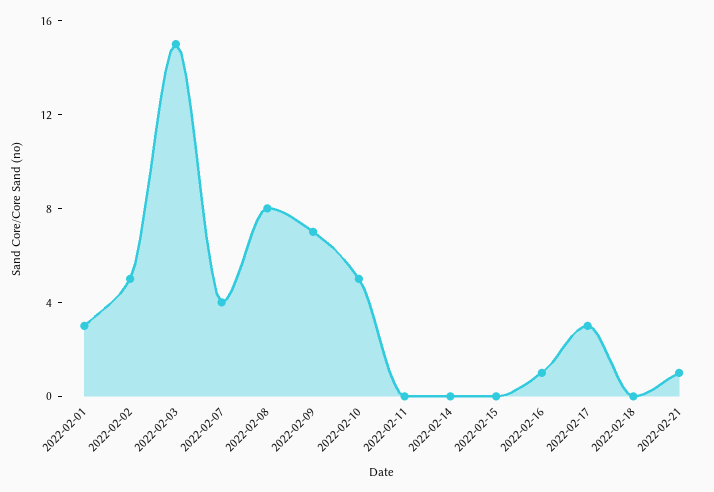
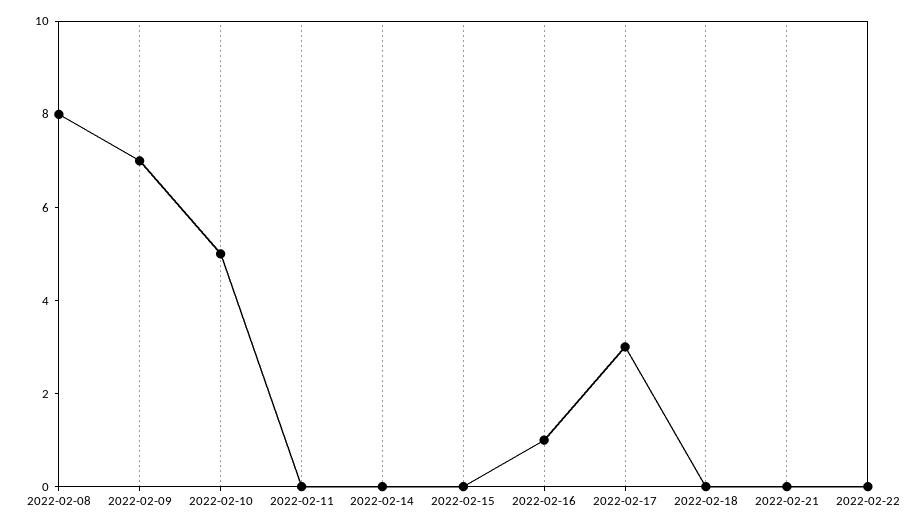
2022-02-01: 3 -> none
2022-02-02: 5 -> none
2022-02-03: 15 -> none
2022-02-07: 4 -> none
2022-02-21: 1 -> 0
2022-02-22: none -> 0

